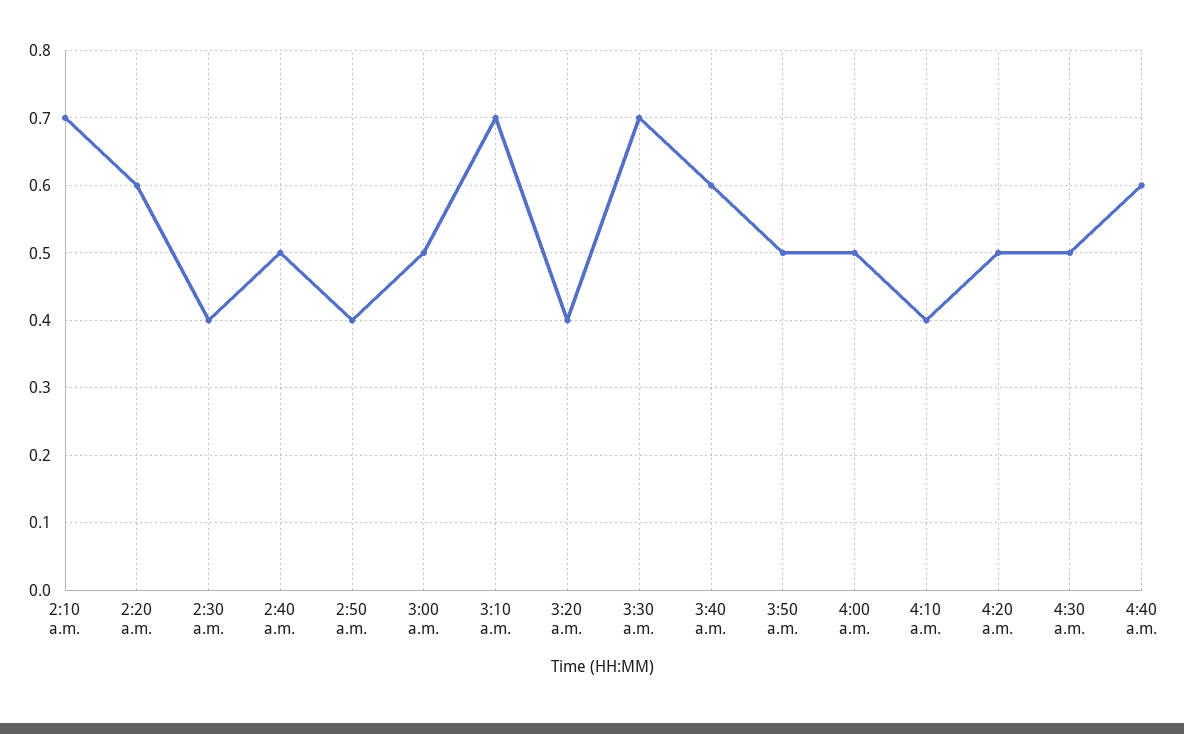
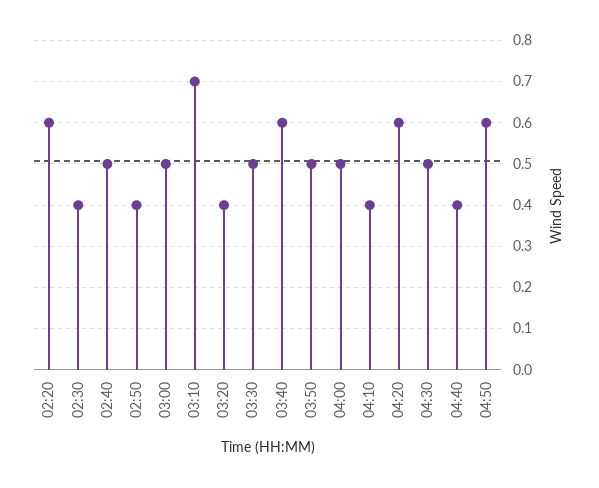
2:10 a.m.: 0.7 -> none
3:30 a.m.: 0.7 -> 0.5
4:20 a.m.: 0.5 -> 0.6
4:40 a.m.: 0.6 -> 0.4
04:50: none -> 0.6

